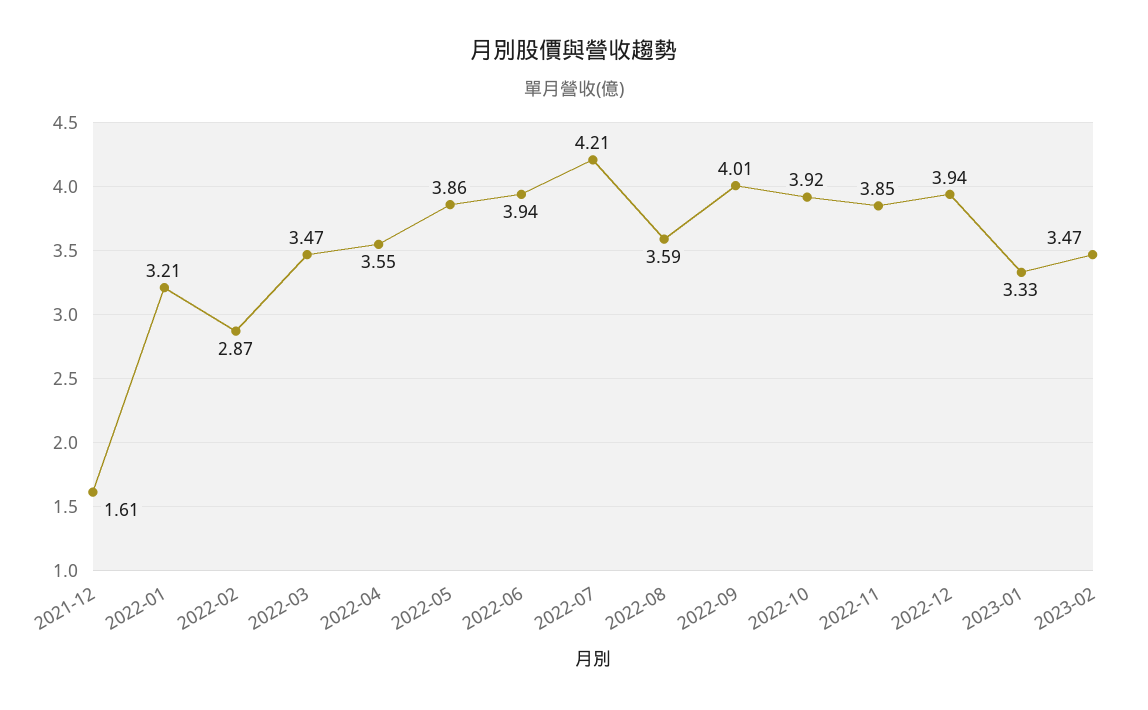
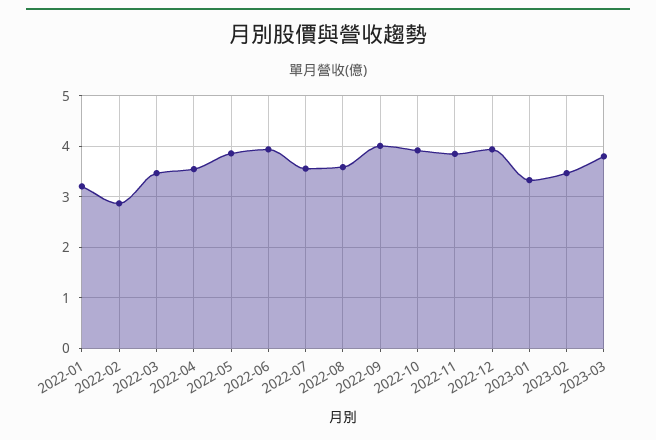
2021-12: 1.61 -> none
2022-07: 4.21 -> 3.6
2023-03: none -> 3.8

